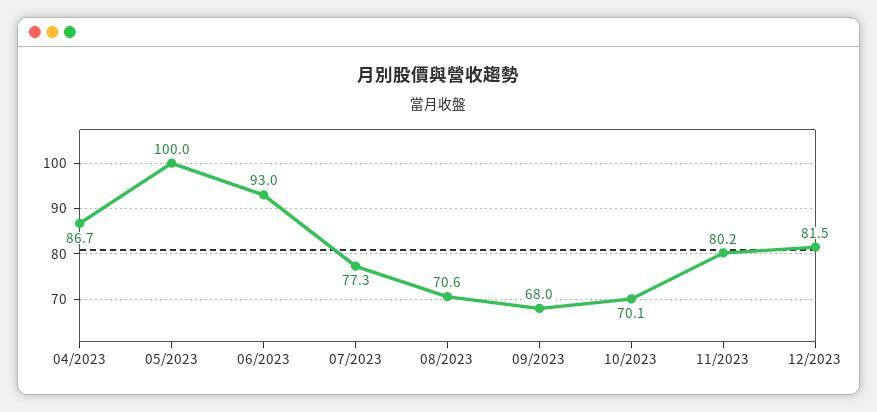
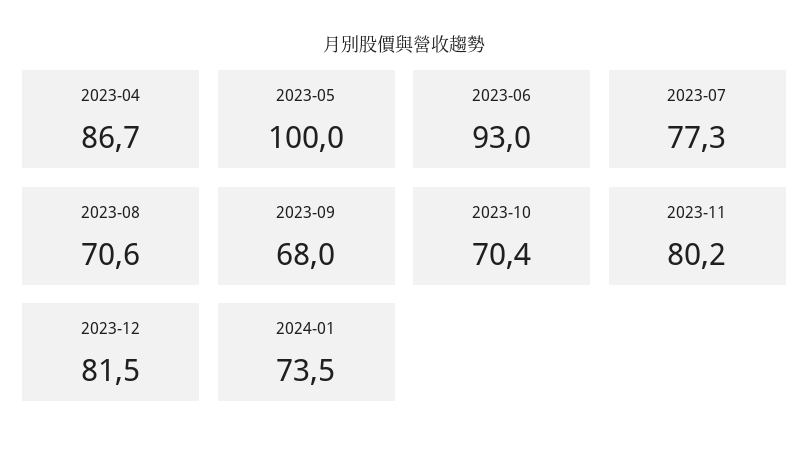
10/2023: 70.1 -> 70.4
2024-01: none -> 73.5

